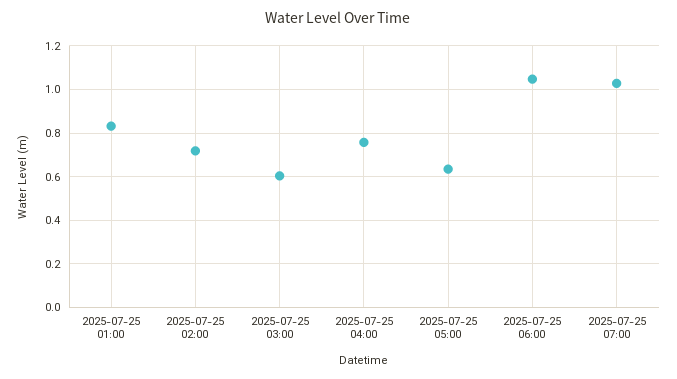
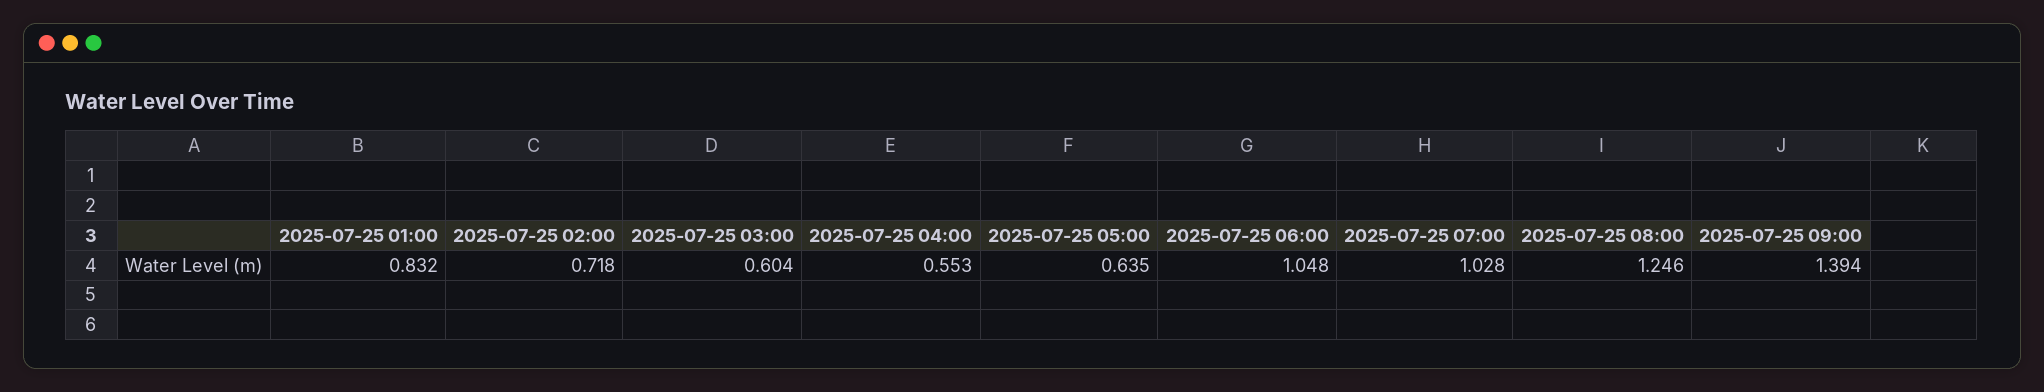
2025-07-25 04:00: 0.75 -> 0.553
2025-07-25 08:00: none -> 1.246
2025-07-25 09:00: none -> 1.394

